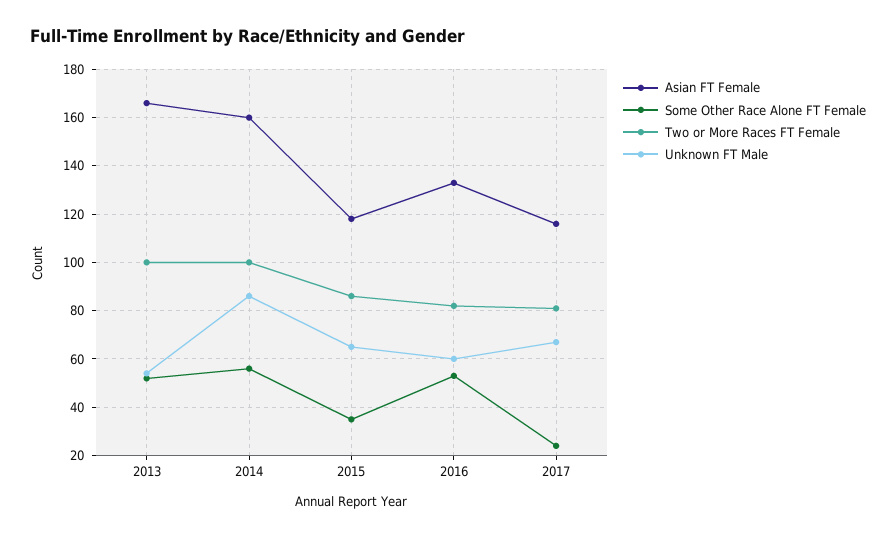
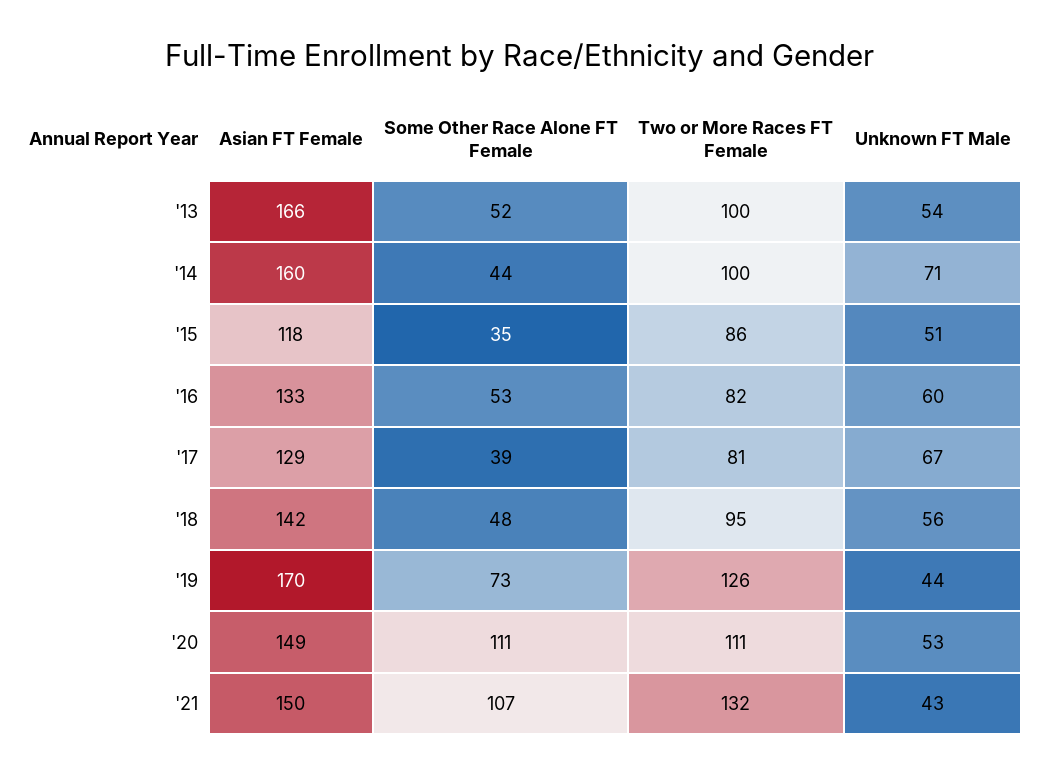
Some Other Race Alone FT Female, 2014: 55 -> 44
Unknown FT Male, 2014: 85 -> 71
Unknown FT Male, 2015: 65 -> 51
Asian FT Female, 2017: 115 -> 129
Some Other Race Alone FT Female, 2017: 25 -> 39
Asian FT Female, '18: none -> 142
Some Other Race Alone FT Female, '18: none -> 48
Two or More Races FT Female, '18: none -> 95
Unknown FT Male, '18: none -> 56
Asian FT Female, '19: none -> 170
Some Other Race Alone FT Female, '19: none -> 73
Two or More Races FT Female, '19: none -> 126
Unknown FT Male, '19: none -> 44
Asian FT Female, '20: none -> 149
Some Other Race Alone FT Female, '20: none -> 111
Two or More Races FT Female, '20: none -> 111
Unknown FT Male, '20: none -> 53
Asian FT Female, '21: none -> 150
Some Other Race Alone FT Female, '21: none -> 107
Two or More Races FT Female, '21: none -> 132
Unknown FT Male, '21: none -> 43

